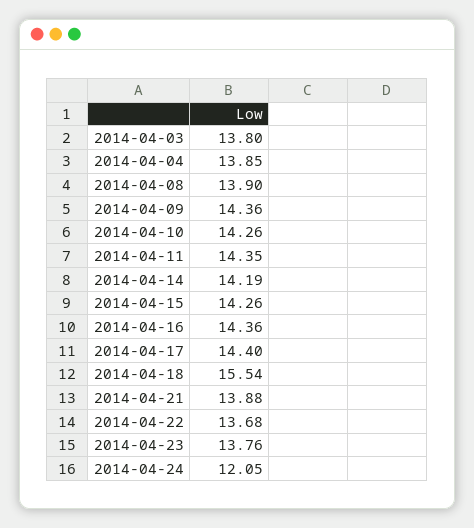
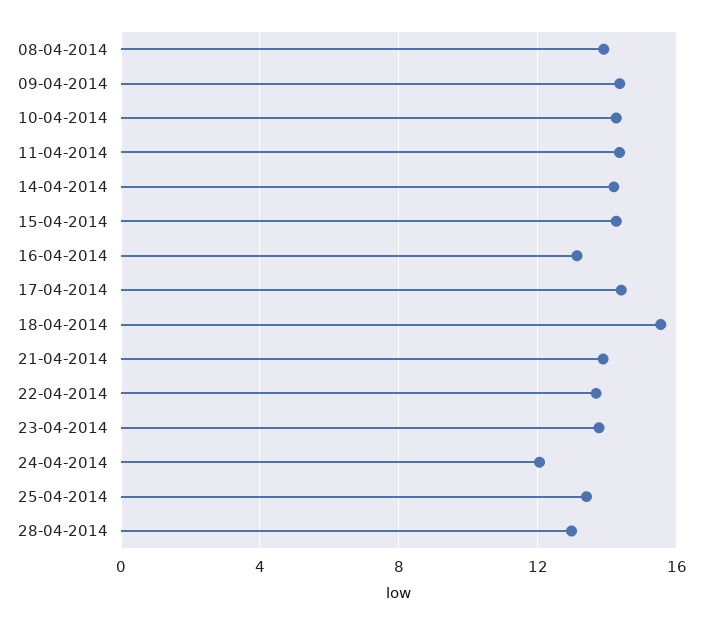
2014-04-03: 13.8 -> none
2014-04-04: 13.85 -> none
2014-04-16: 14.36 -> 13
25-04-2014: none -> 13.5
28-04-2014: none -> 13

